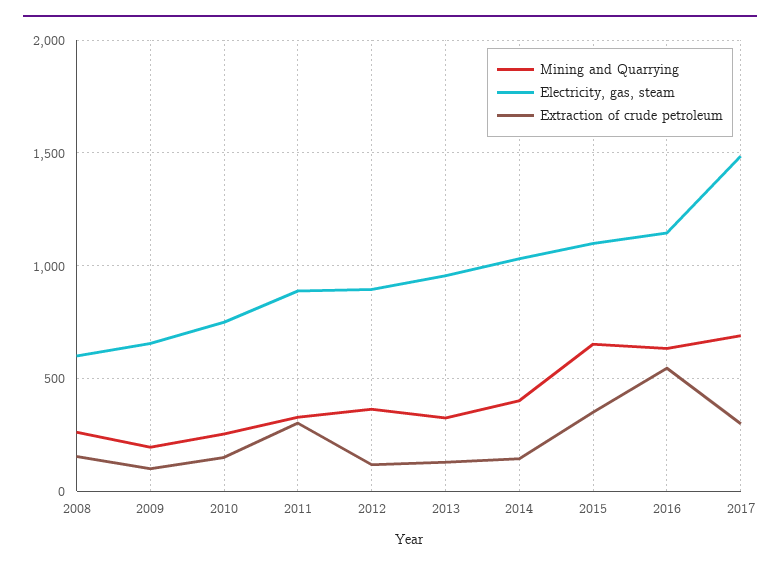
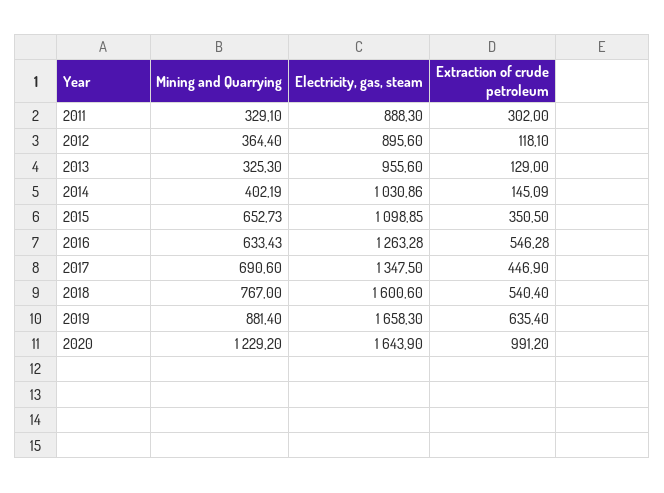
Mining and Quarrying, 2008: 250 -> none
Electricity, gas, steam, 2008: 600 -> none
Extraction of crude petroleum, 2008: 150 -> none
Mining and Quarrying, 2009: 200 -> none
Electricity, gas, steam, 2009: 650 -> none
Extraction of crude petroleum, 2009: 100 -> none
Mining and Quarrying, 2010: 250 -> none
Electricity, gas, steam, 2010: 750 -> none
Extraction of crude petroleum, 2010: 150 -> none
Electricity, gas, steam, 2016: 1150 -> 1263.28
Electricity, gas, steam, 2017: 1500 -> 1347.5
Extraction of crude petroleum, 2017: 300 -> 446.9
Mining and Quarrying, 2018: none -> 767
Electricity, gas, steam, 2018: none -> 1600.6
Extraction of crude petroleum, 2018: none -> 540.4
Mining and Quarrying, 2019: none -> 881.4
Electricity, gas, steam, 2019: none -> 1658.3
Extraction of crude petroleum, 2019: none -> 635.4
Mining and Quarrying, 2020: none -> 1229.2
Electricity, gas, steam, 2020: none -> 1643.9
Extraction of crude petroleum, 2020: none -> 991.2

